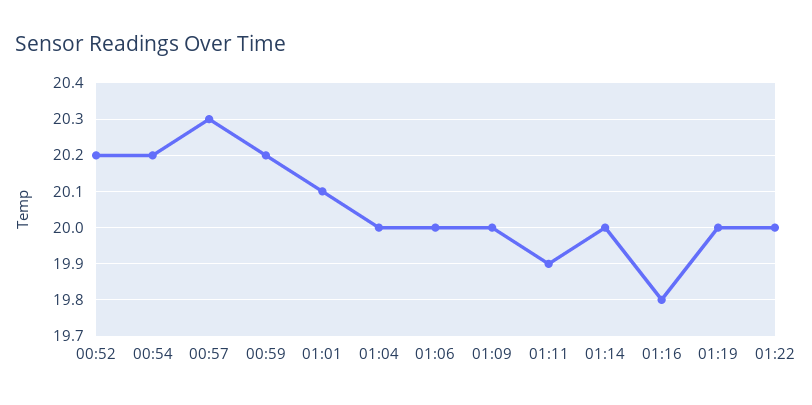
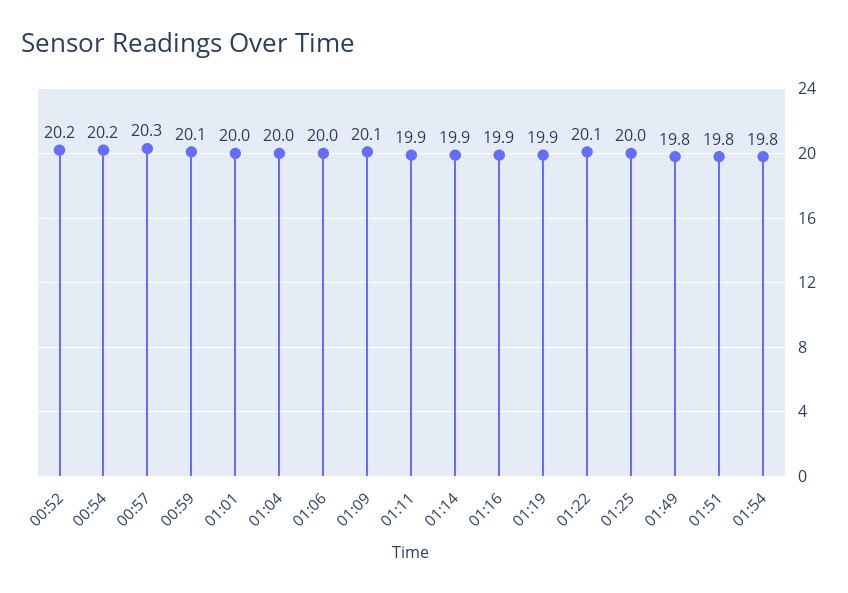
00:59: 20.2 -> 20.1
01:01: 20.1 -> 20
01:09: 20 -> 20.1
01:14: 20 -> 19.9
01:16: 19.8 -> 19.9
01:19: 20 -> 19.9
01:22: 20 -> 20.1
01:25: none -> 20
01:49: none -> 19.8
01:51: none -> 19.8
01:54: none -> 19.8

